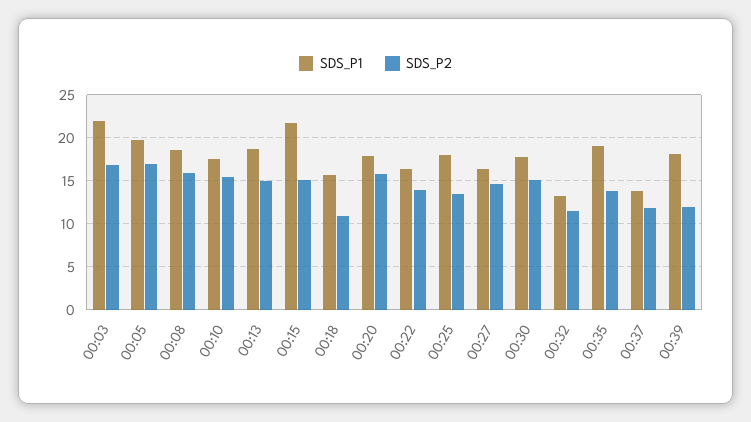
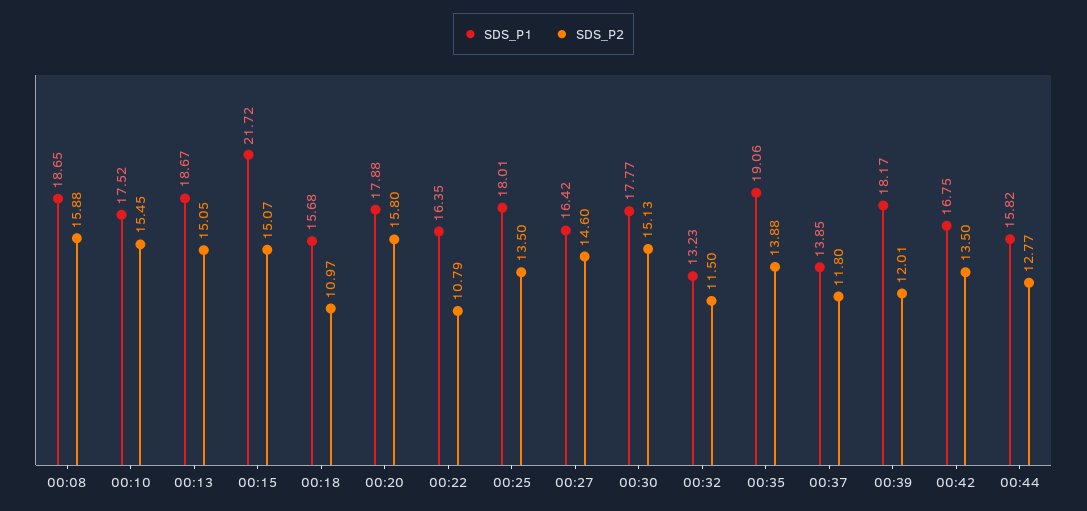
SDS_P1, 00:03: 22 -> none
SDS_P2, 00:03: 17 -> none
SDS_P1, 00:05: 20 -> none
SDS_P2, 00:05: 17 -> none
SDS_P2, 00:22: 14 -> 10.79
SDS_P1, 00:42: none -> 16.75
SDS_P2, 00:42: none -> 13.5
SDS_P1, 00:44: none -> 15.82
SDS_P2, 00:44: none -> 12.77

